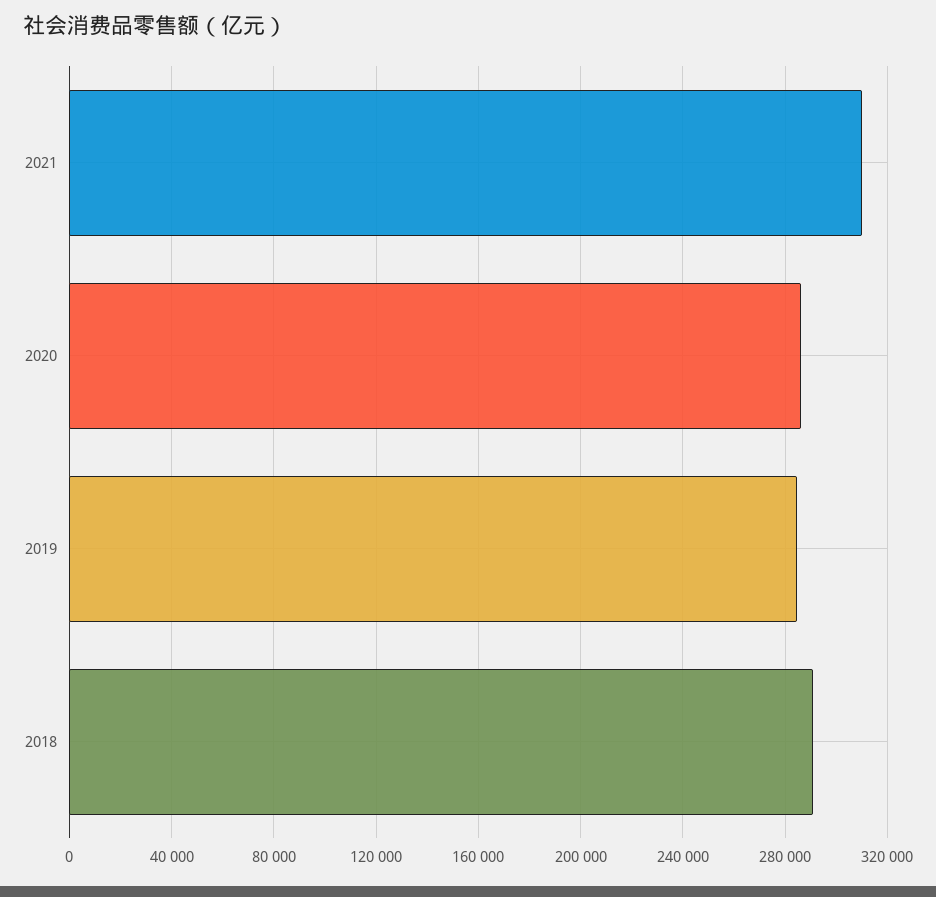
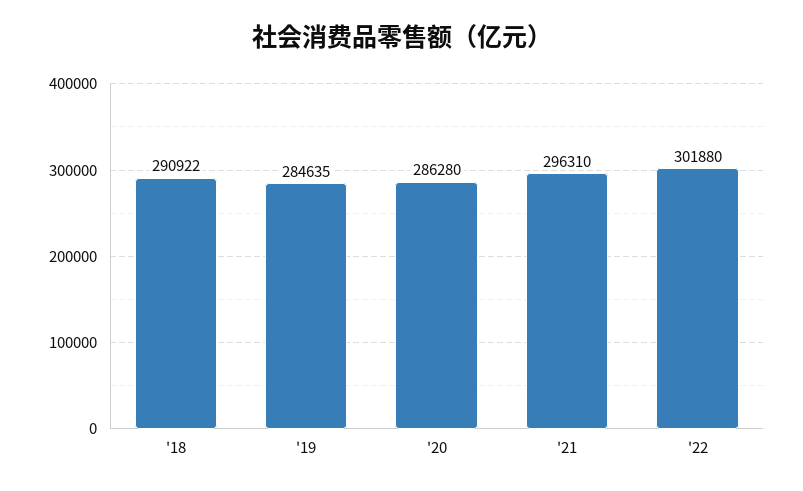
2021: 310000 -> 296310
'22: none -> 301880

